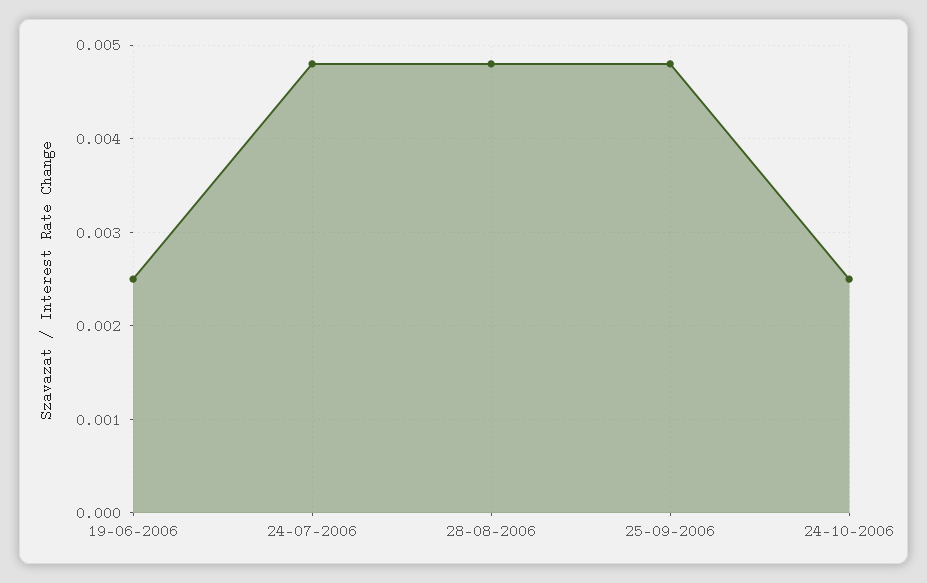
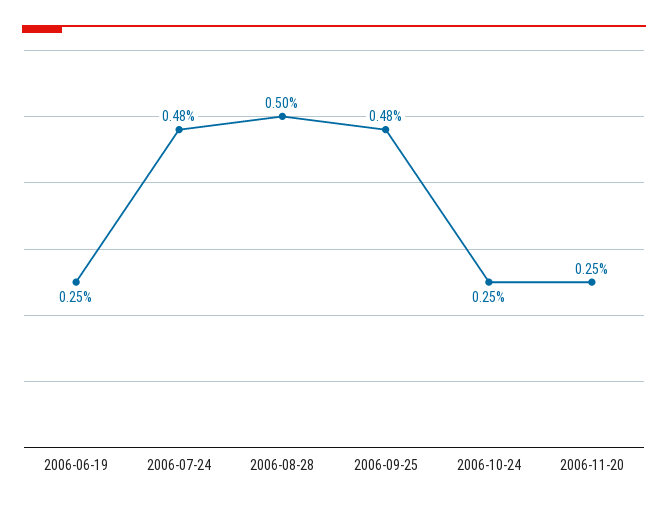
28-08-2006: 0.0048 -> 0.005
2006-11-20: none -> 0.0025

